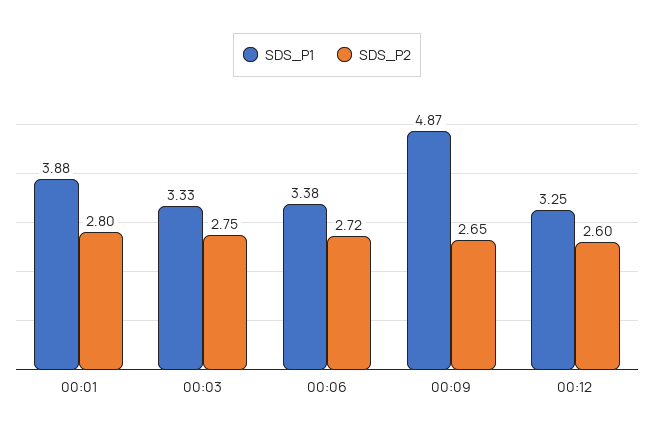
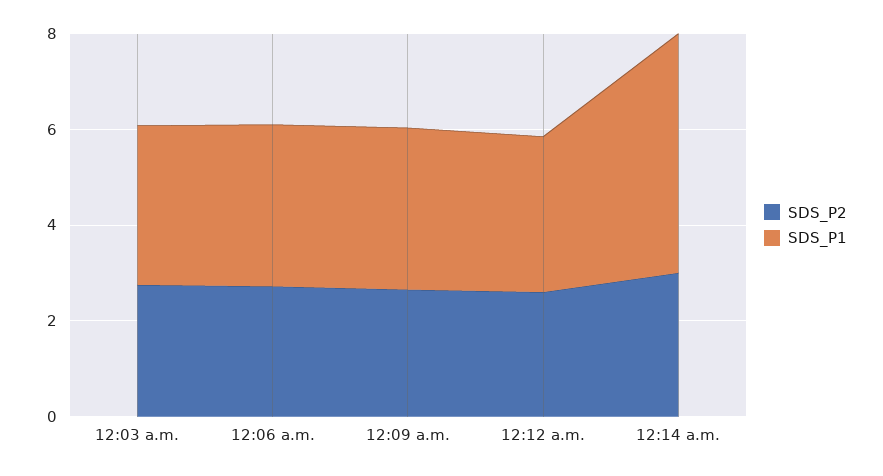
SDS_P1, 00:01: 3.88 -> none
SDS_P2, 00:01: 2.8 -> none
SDS_P1, 00:09: 4.87 -> 3.5
SDS_P2, 12:14 a.m.: none -> 3
SDS_P1, 12:14 a.m.: none -> 5

